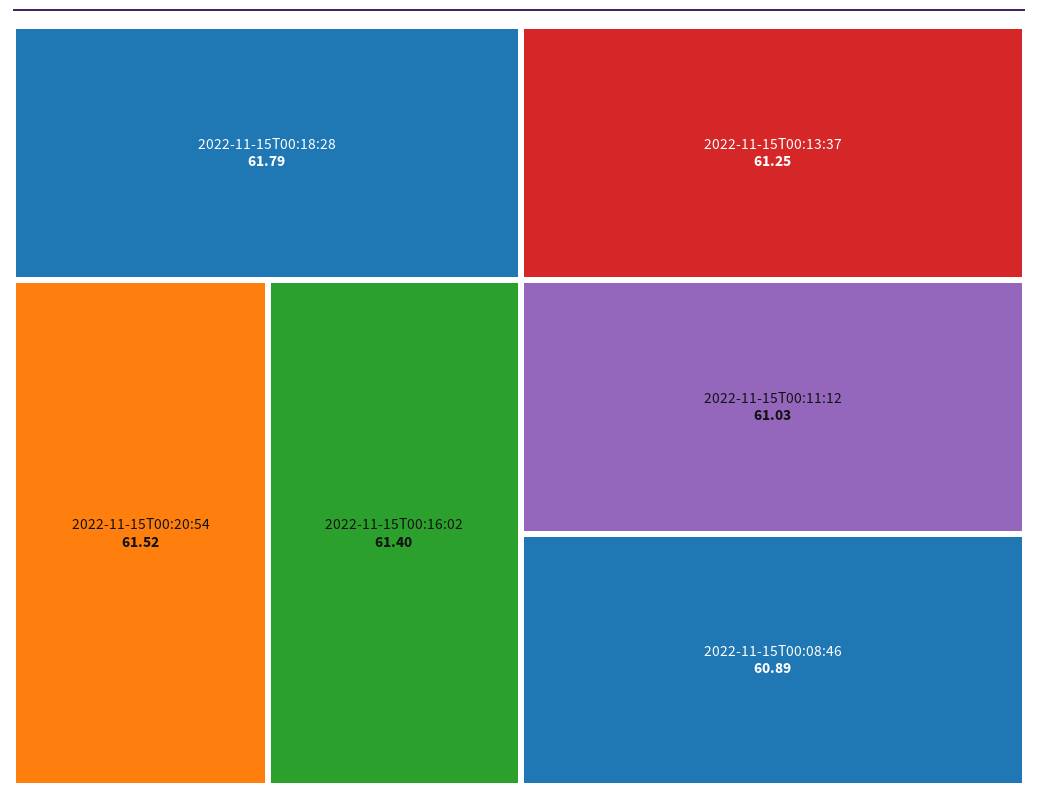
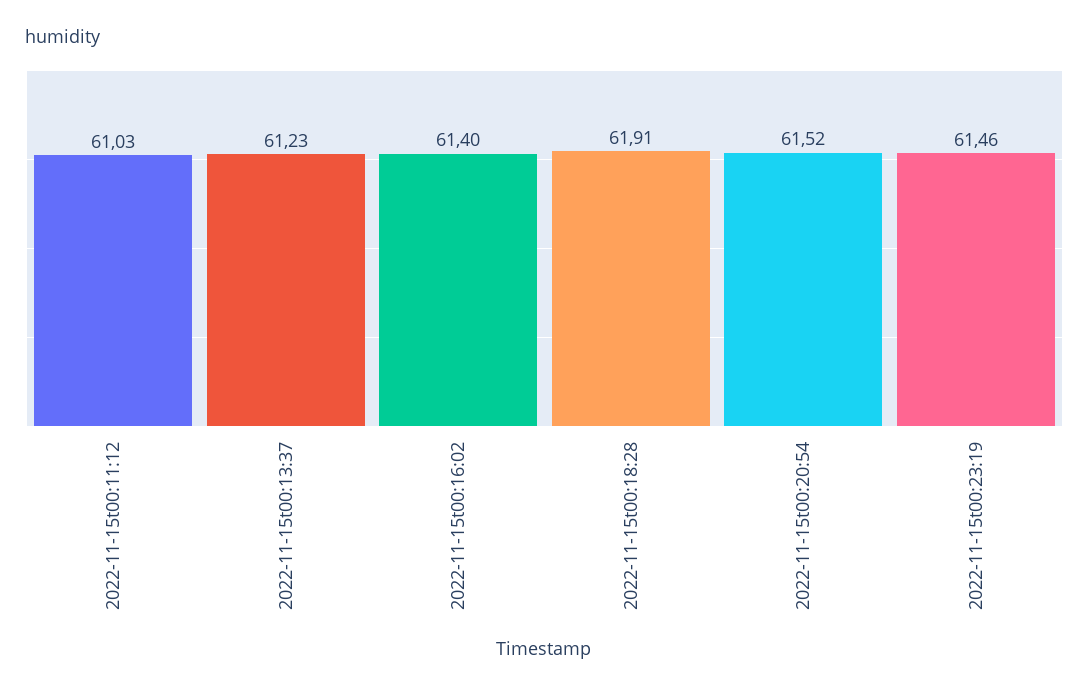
2022-11-15T00:18:28: 61.79 -> 61.91
2022-11-15T00:13:37: 61.25 -> 61.23
2022-11-15T00:08:46: 60.89 -> none
2022-11-15t00:23:19: none -> 61.46

